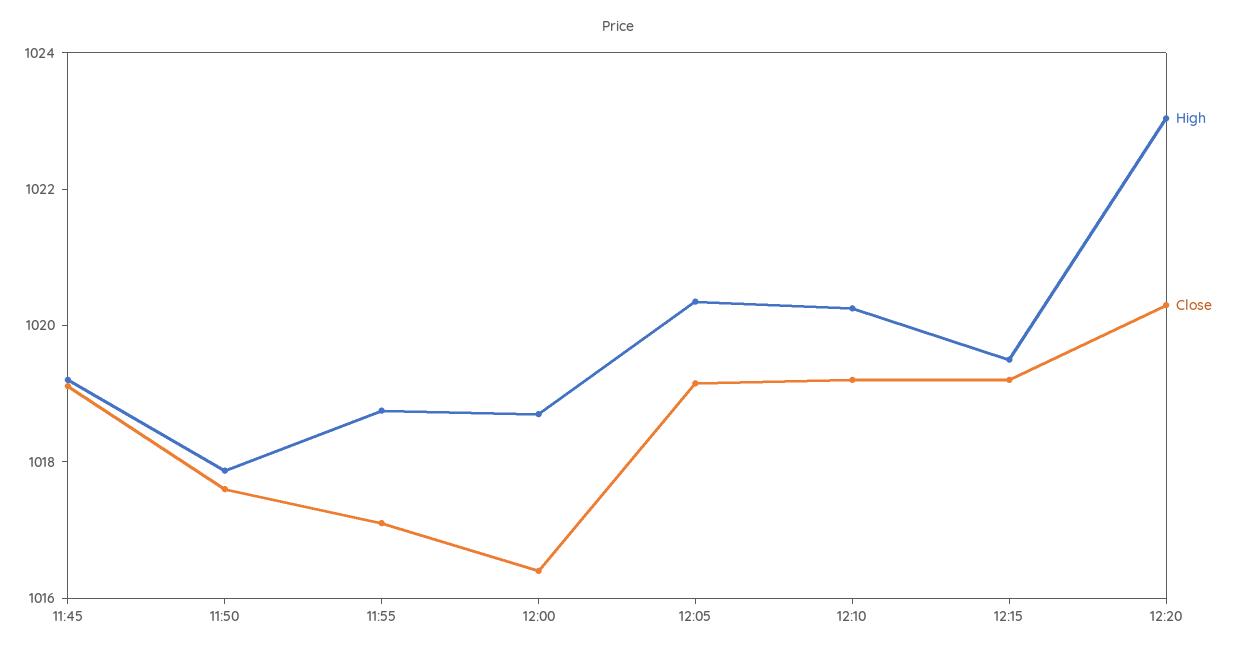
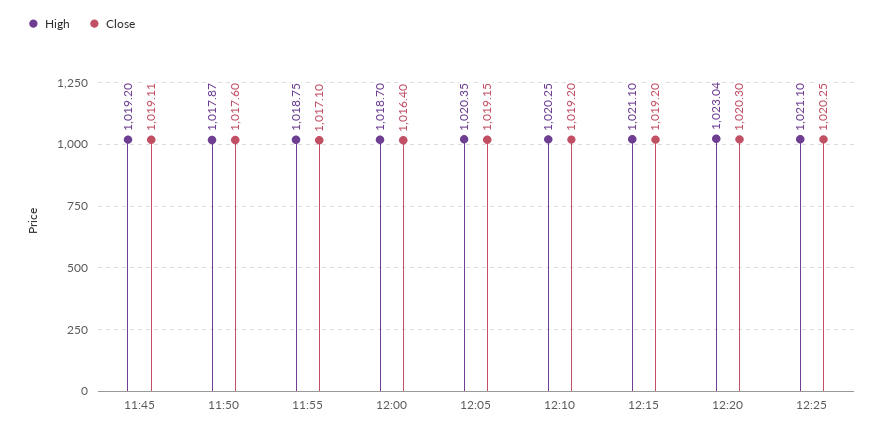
High, 12:15: 1019.5 -> 1021.1
High, 12:25: none -> 1021.1
Close, 12:25: none -> 1020.25

